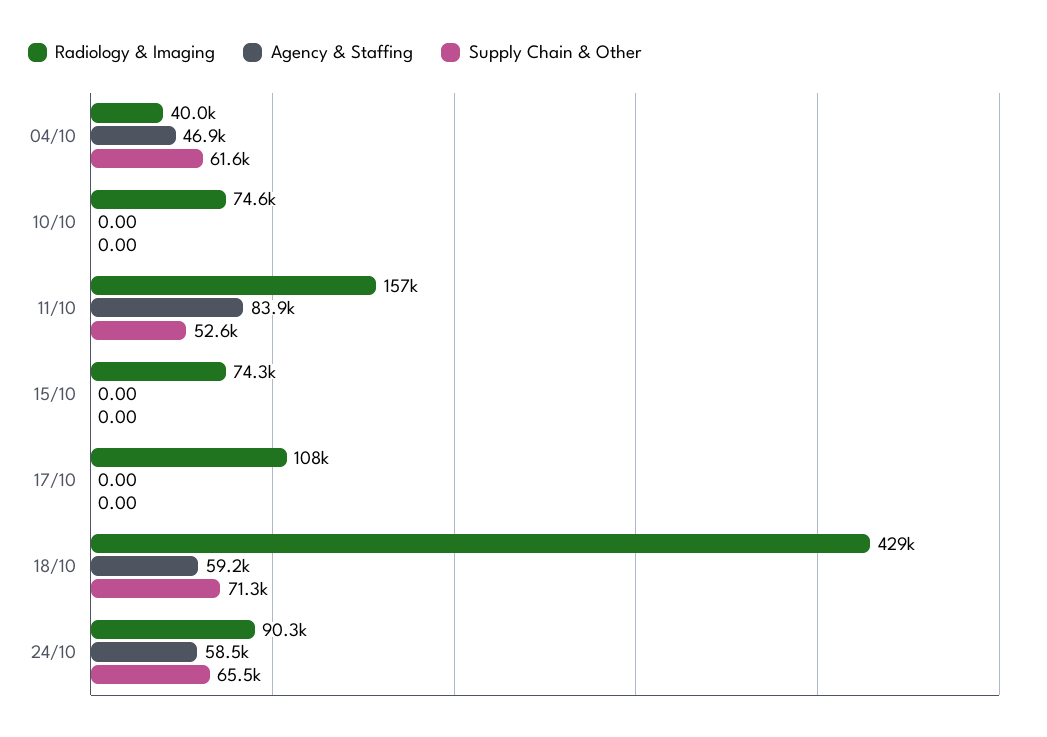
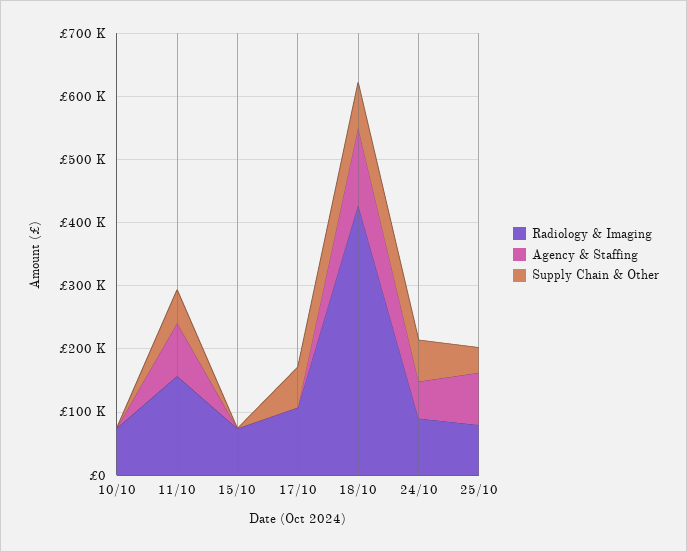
Radiology & Imaging, 04/10: 40000 -> none
Agency & Staffing, 04/10: 46900 -> none
Supply Chain & Other, 04/10: 61600 -> none
Supply Chain & Other, 17/10: 0 -> 60000
Agency & Staffing, 18/10: 59200 -> 120000
Radiology & Imaging, 25/10: none -> 80000
Agency & Staffing, 25/10: none -> 80000
Supply Chain & Other, 25/10: none -> 40000

